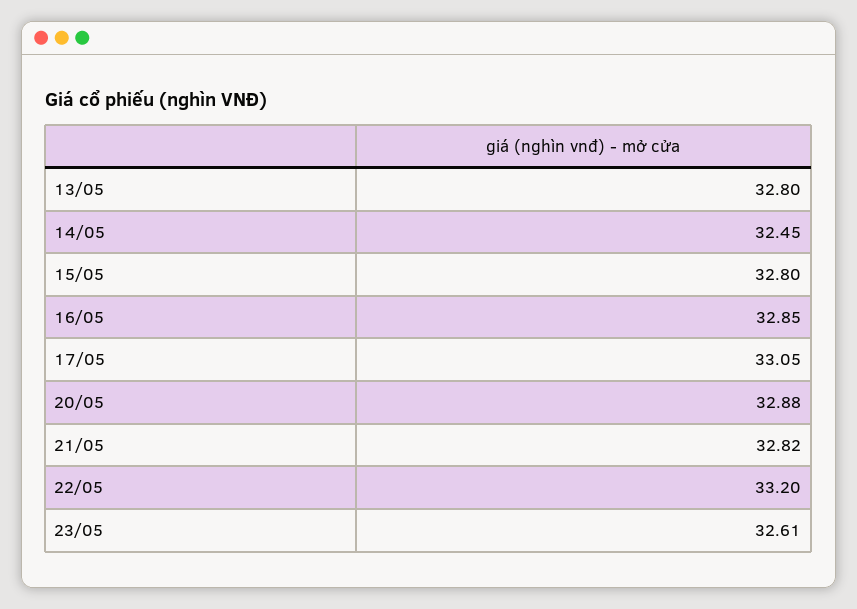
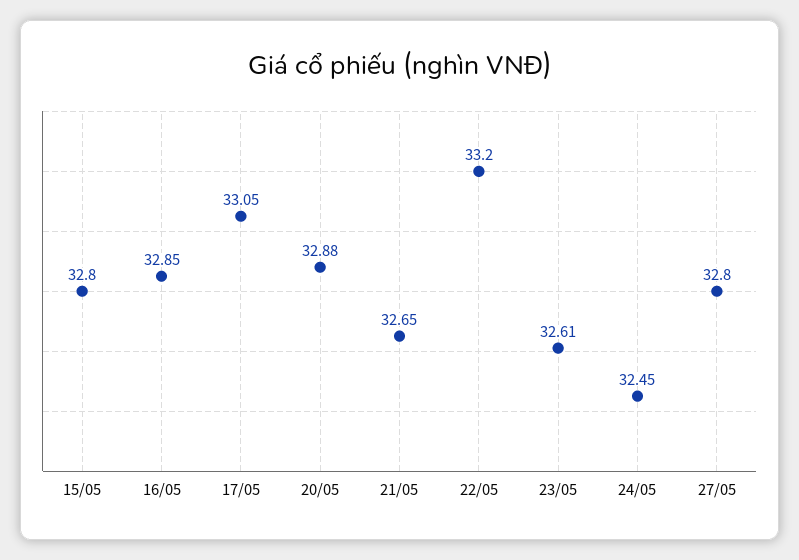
13/05: 32.8 -> none
14/05: 32.45 -> none
21/05: 32.82 -> 32.65
24/05: none -> 32.45
27/05: none -> 32.8

